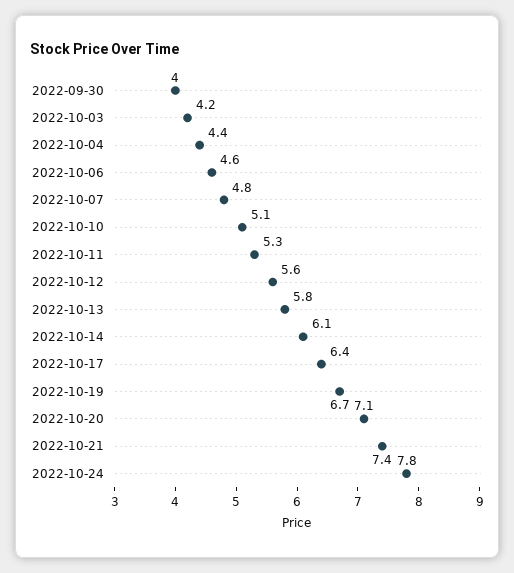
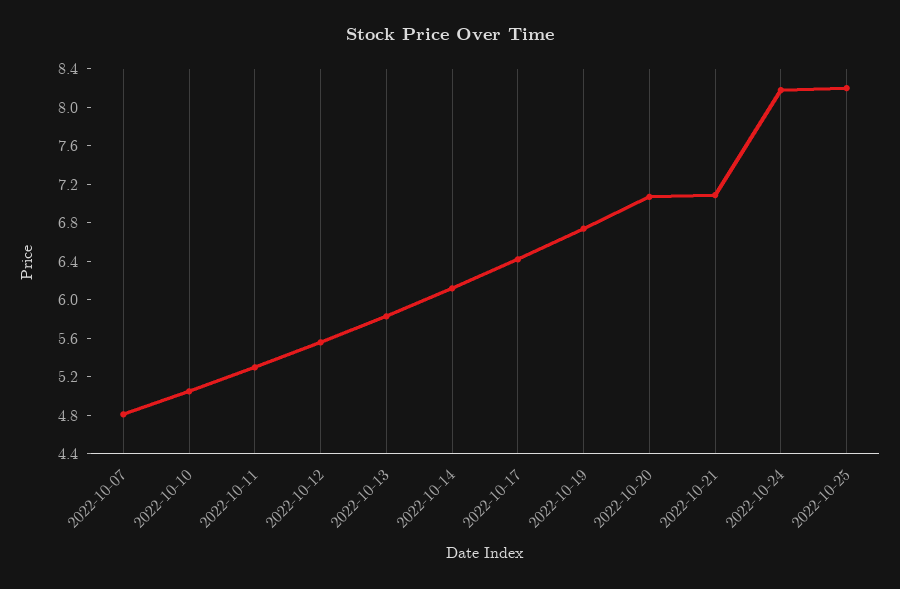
2022-09-30: 4 -> none
2022-10-03: 4.2 -> none
2022-10-04: 4.4 -> none
2022-10-06: 4.6 -> none
2022-10-21: 7.4 -> 7.1
2022-10-24: 7.8 -> 8.2
2022-10-25: none -> 8.2

